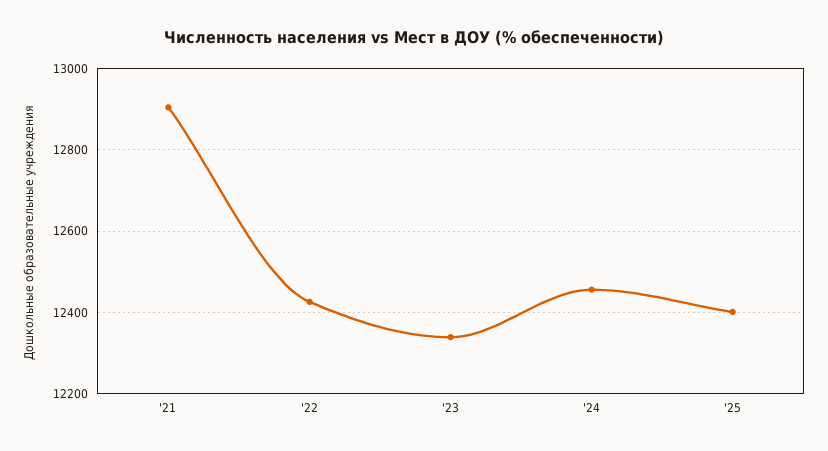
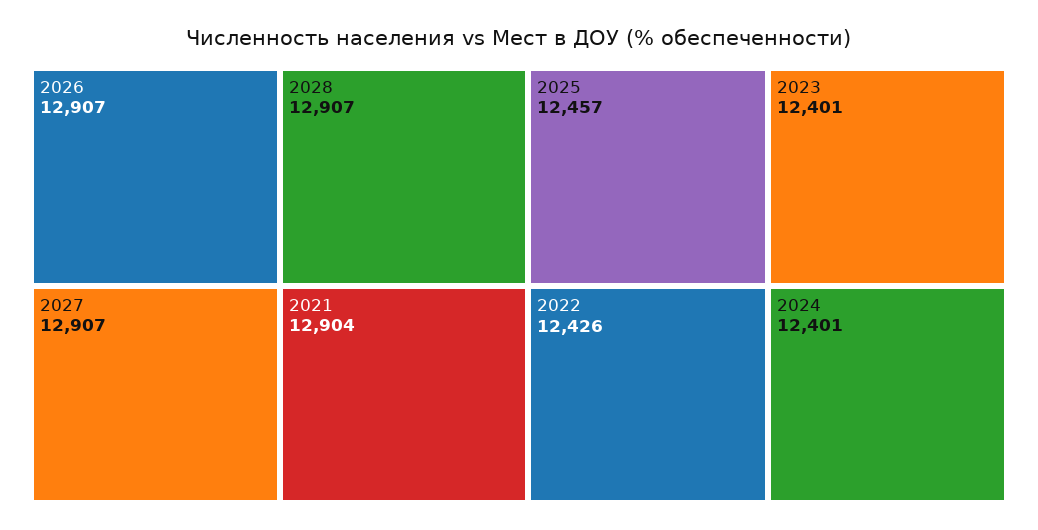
'23: 12340 -> 12401
'24: 12460 -> 12401
'25: 12400 -> 12457
2026: none -> 12907
2027: none -> 12907
2028: none -> 12907

